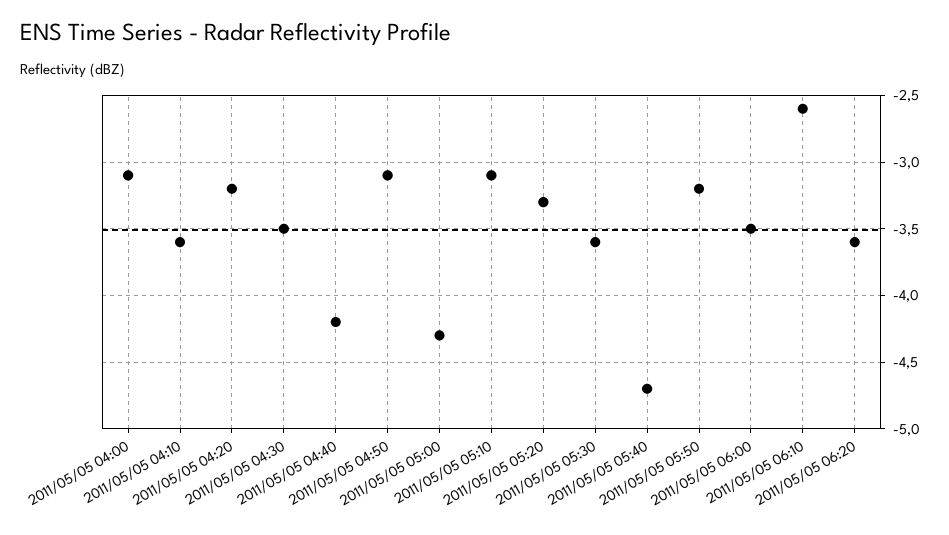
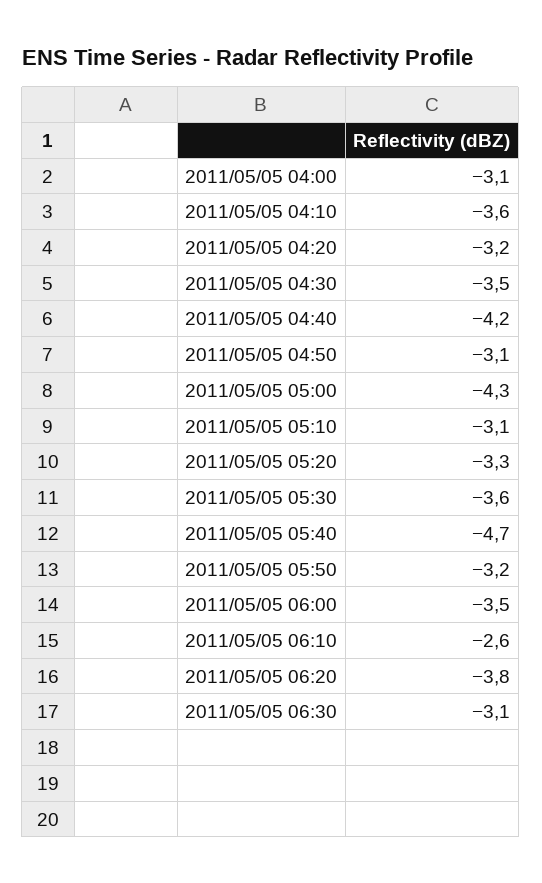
2011/05/05 06:20: -3.6 -> -3.8
2011/05/05 06:30: none -> -3.1

